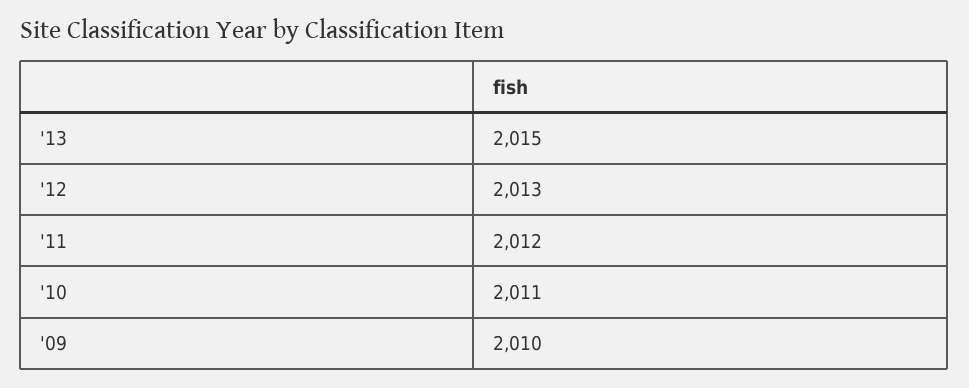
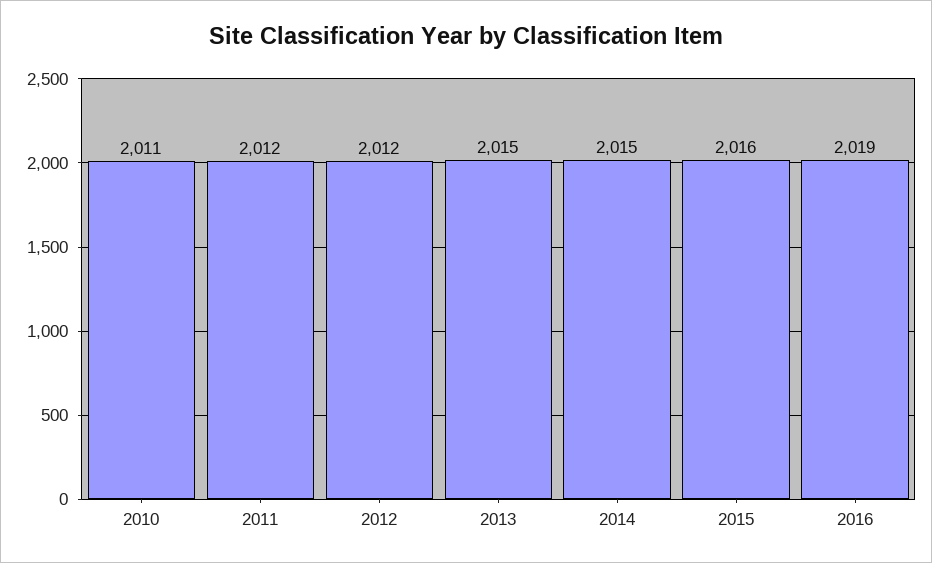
'12: 2013 -> 2012
'09: 2010 -> none
2014: none -> 2015
2015: none -> 2016
2016: none -> 2019

